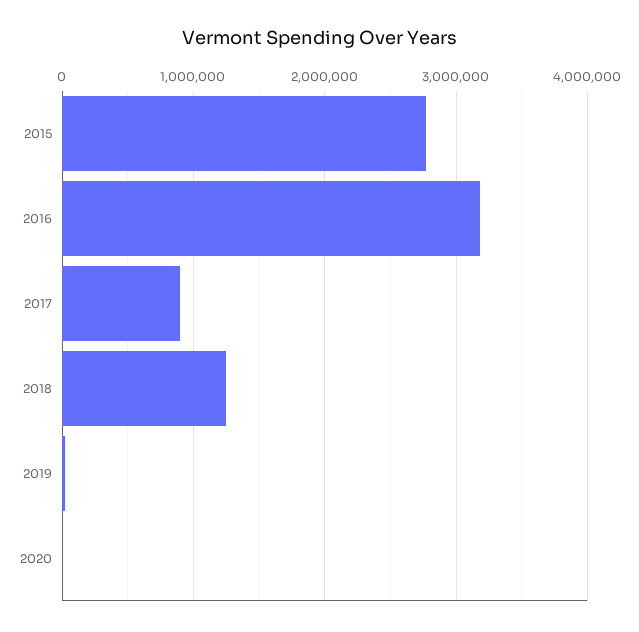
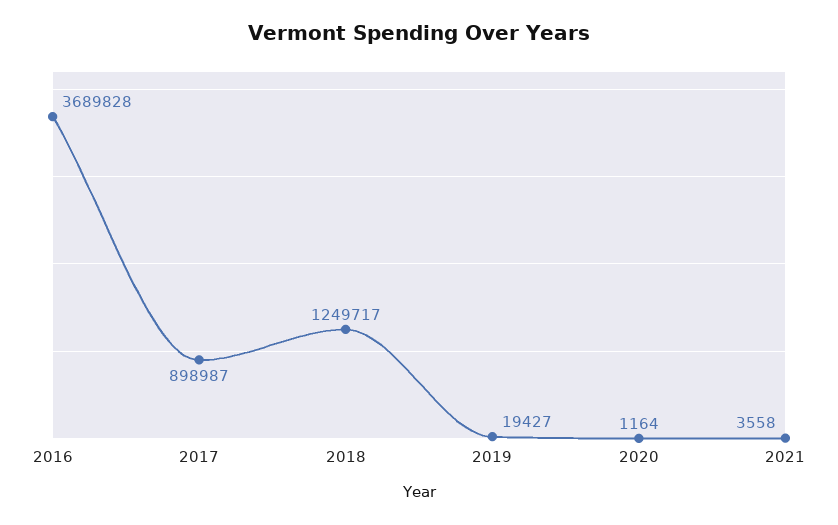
2015: 2800000 -> none
2016: 3200000 -> 3689828
2021: none -> 3558

